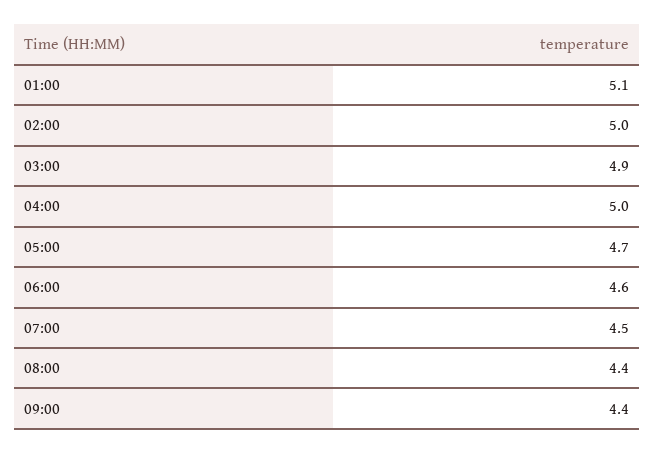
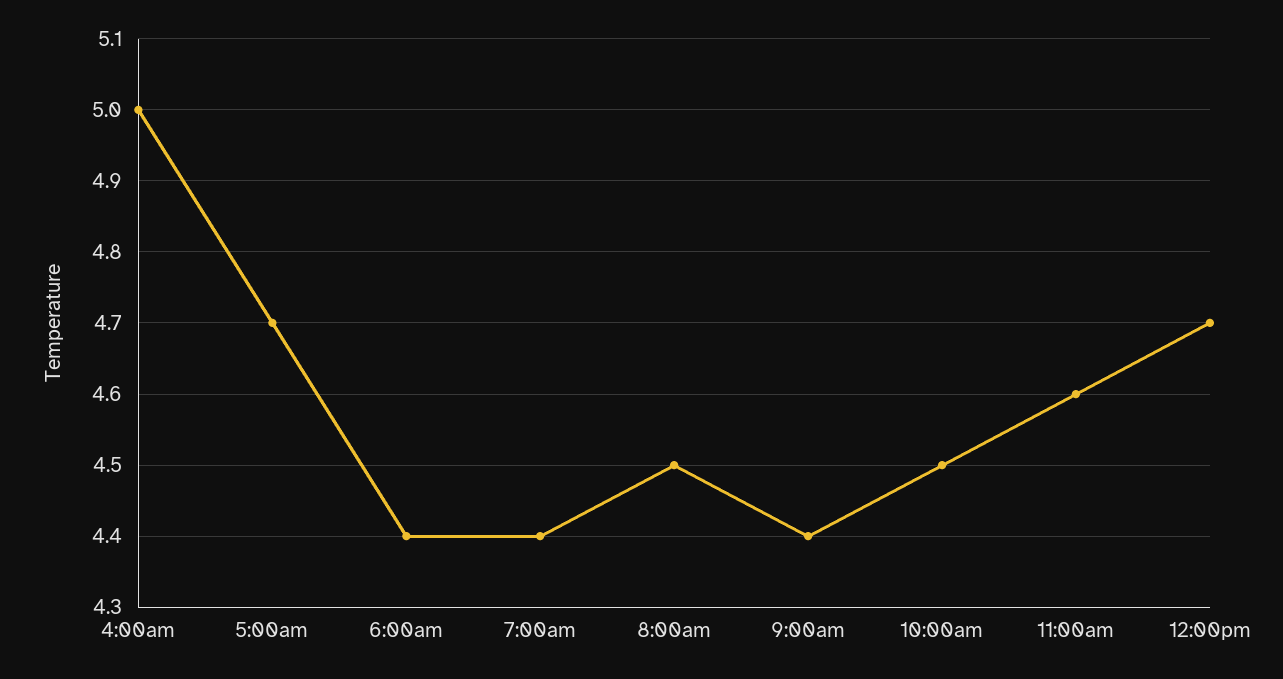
01:00: 5.1 -> none
02:00: 5 -> none
03:00: 4.9 -> none
06:00: 4.6 -> 4.4
07:00: 4.5 -> 4.4
08:00: 4.4 -> 4.5
10:00am: none -> 4.5
11:00am: none -> 4.6
12:00pm: none -> 4.7

